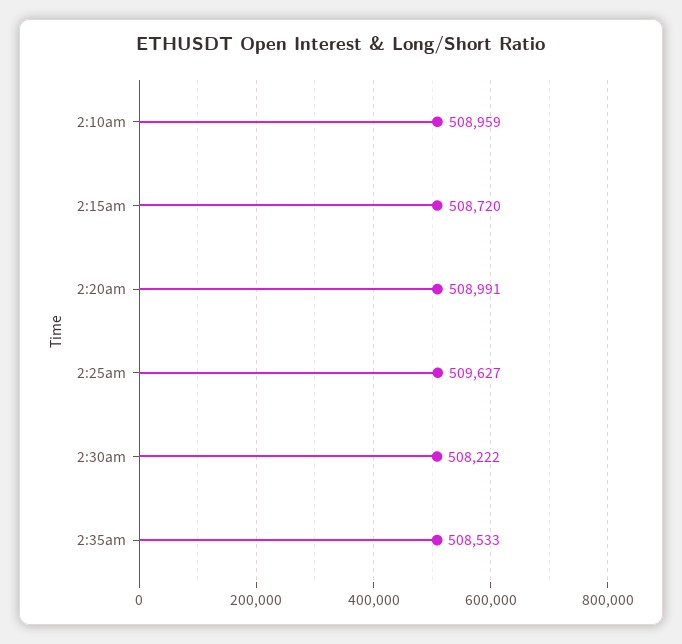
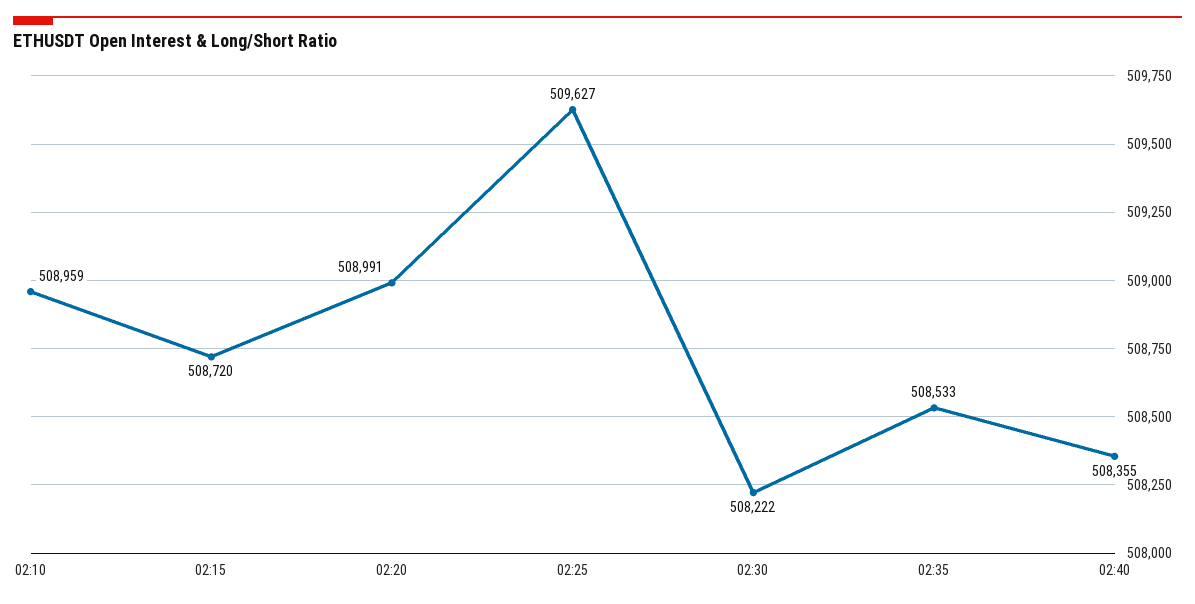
02:40: none -> 508355

